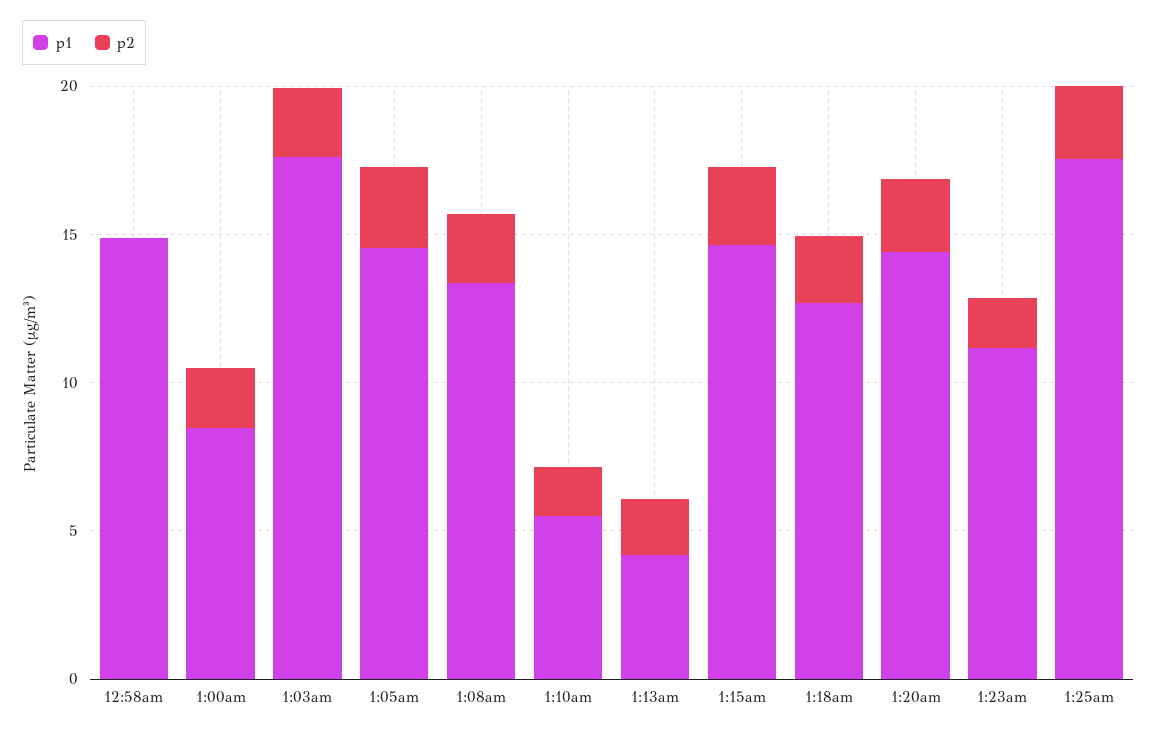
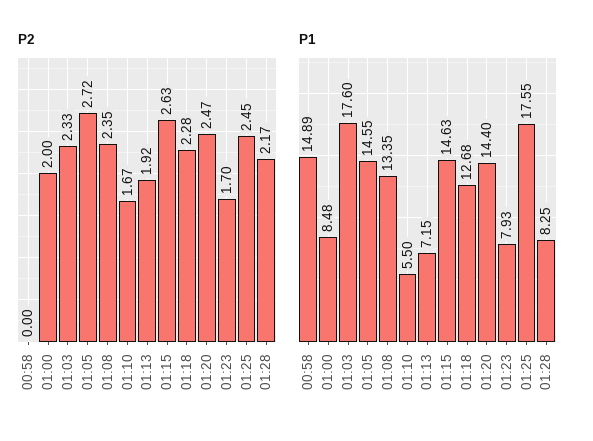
p1, 1:13am: 4 -> 7.15
p1, 1:23am: 11 -> 7.93
p2, 01:28: none -> 2.17
p1, 01:28: none -> 8.25

